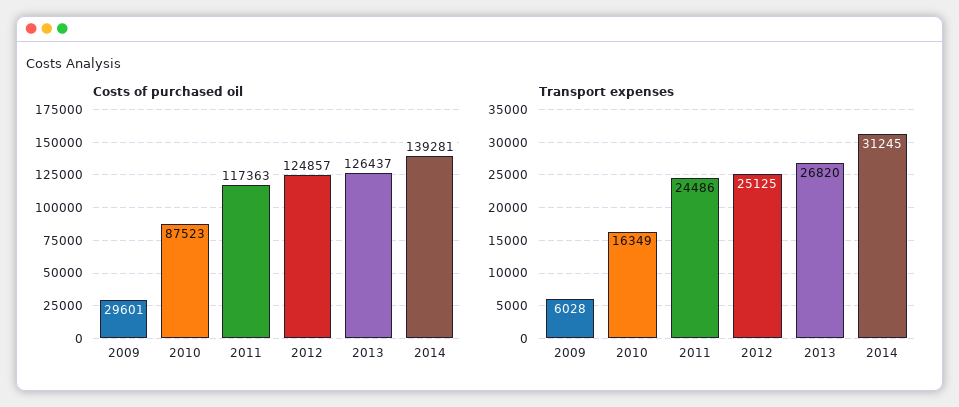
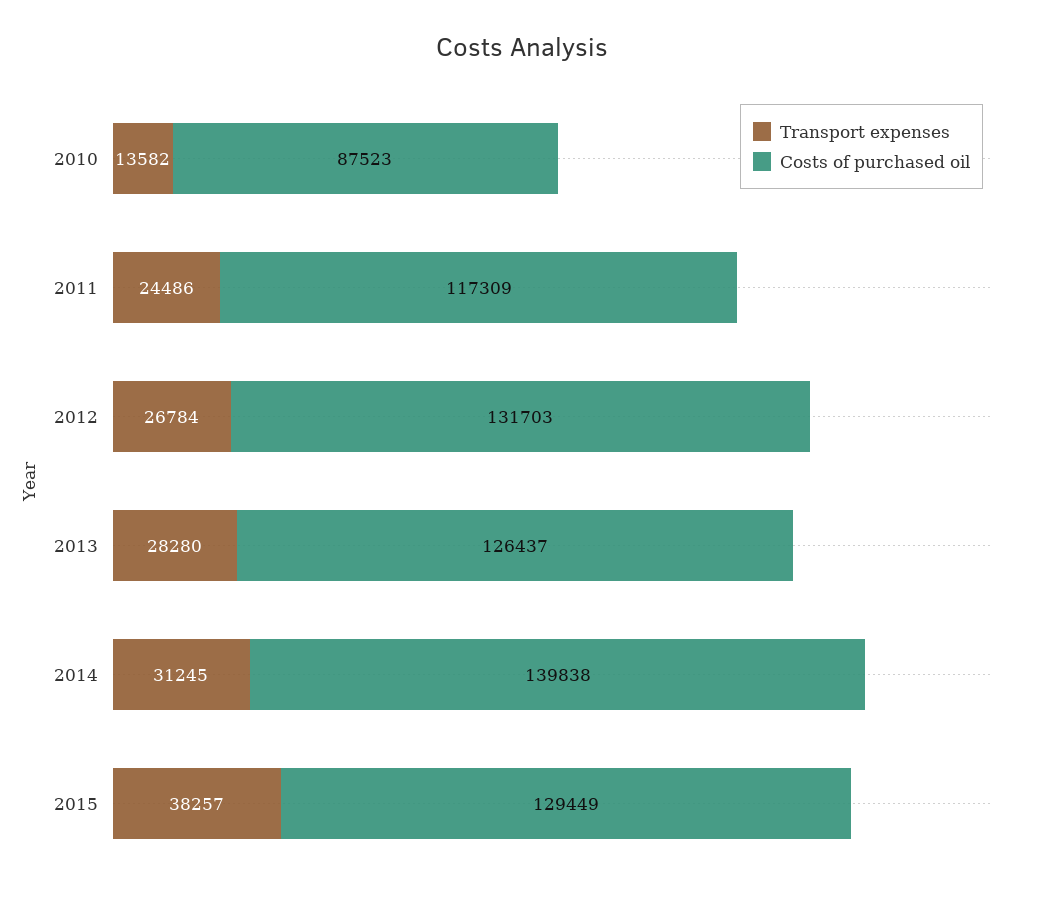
Costs of purchased oil, 2009: 29601 -> none
Costs of purchased oil, 2011: 117363 -> 117309
Costs of purchased oil, 2012: 124857 -> 131703
Costs of purchased oil, 2014: 139281 -> 139838
Transport expenses, 2009: 6028 -> none
Transport expenses, 2010: 16349 -> 13582
Transport expenses, 2012: 25125 -> 26784
Transport expenses, 2013: 26820 -> 28280
Transport expenses, 2015: none -> 38257
Costs of purchased oil, 2015: none -> 129449

